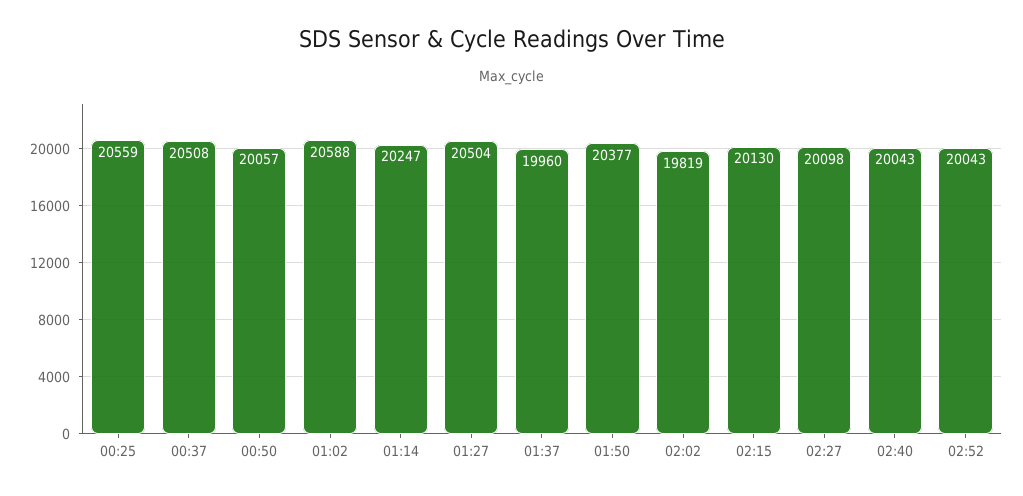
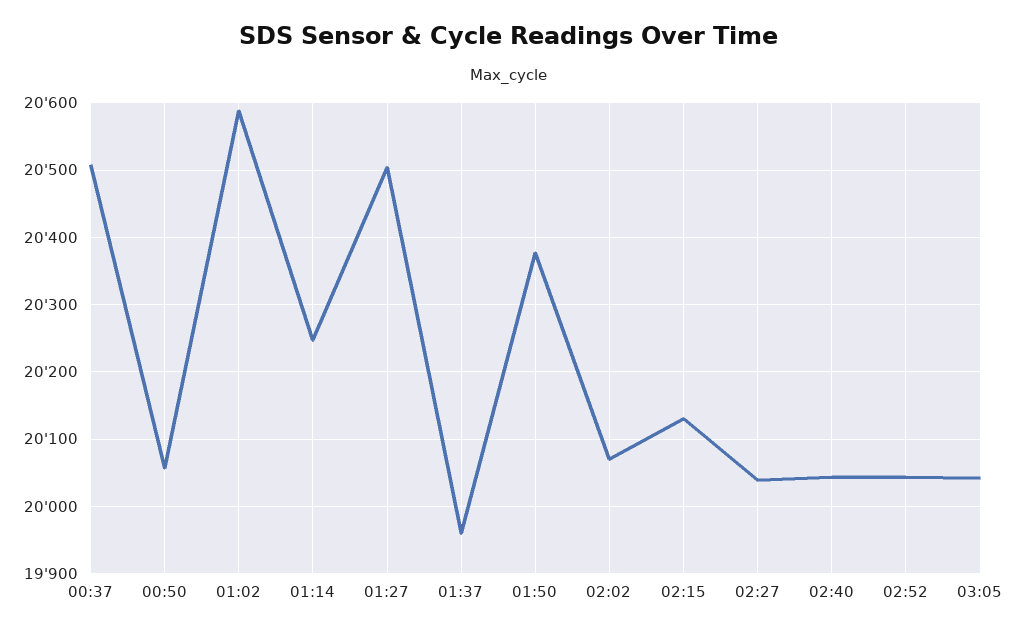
00:25: 20559 -> none
02:02: 19819 -> 20070
02:27: 20098 -> 20040
03:05: none -> 20040

